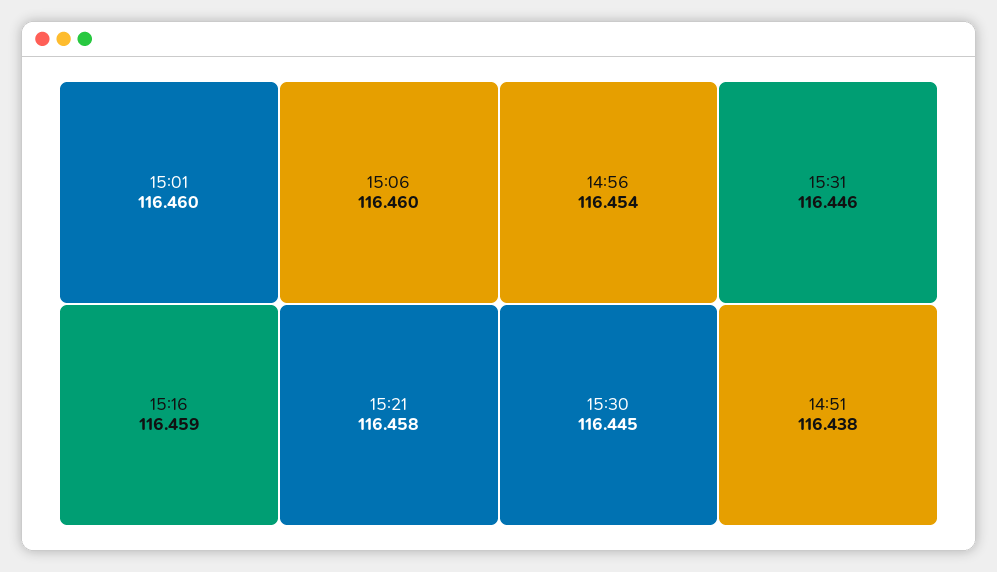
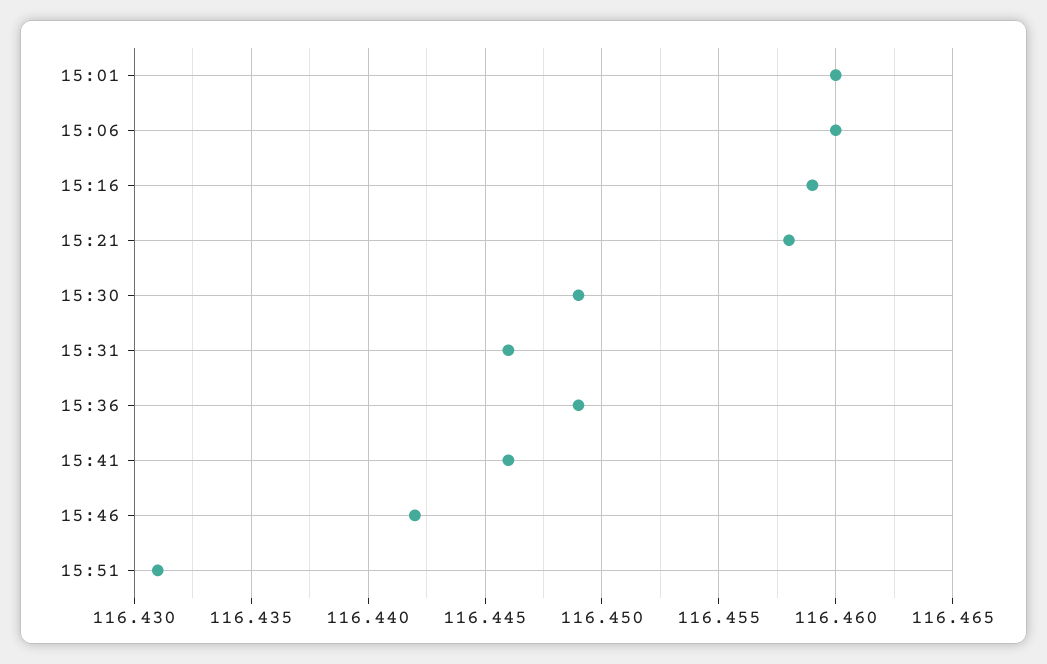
14:56: 116.454 -> none
15:30: 116.445 -> 116.449
14:51: 116.438 -> none
15:36: none -> 116.449
15:41: none -> 116.446
15:46: none -> 116.442
15:51: none -> 116.431

